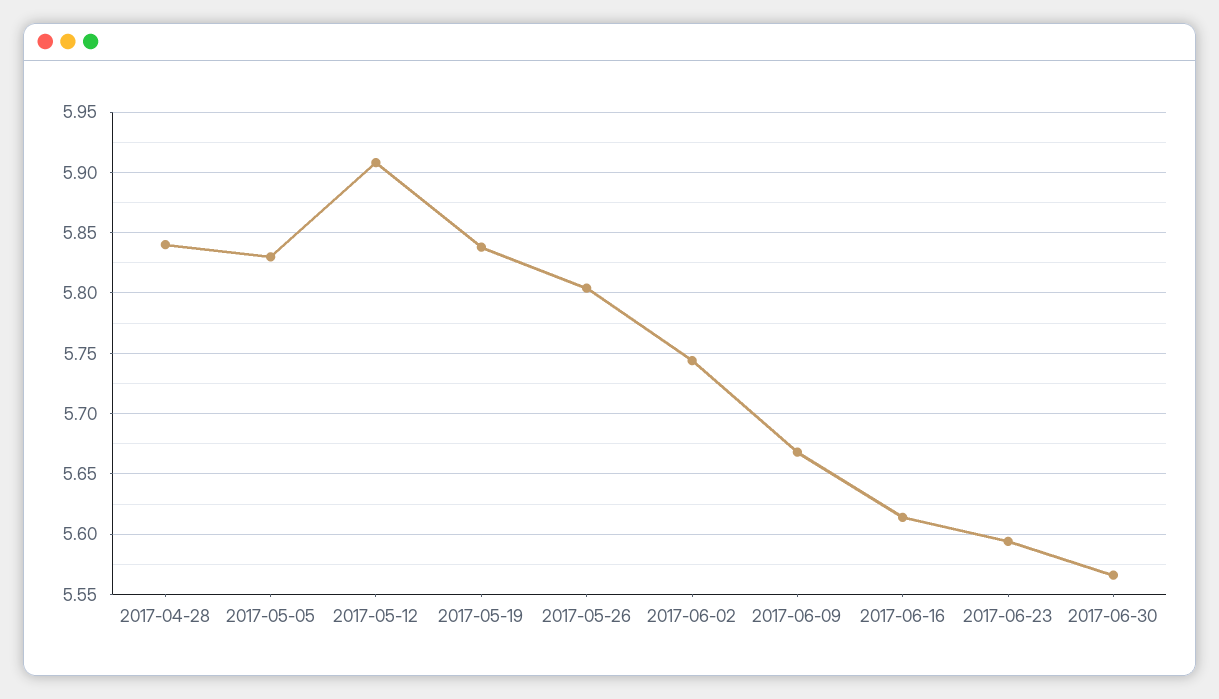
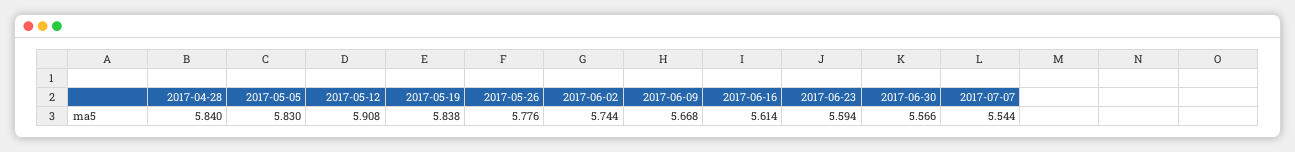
2017-05-26: 5.805 -> 5.776
2017-07-07: none -> 5.544

